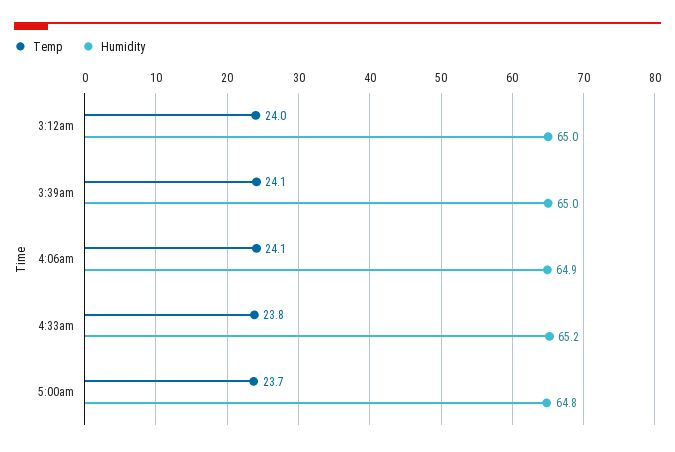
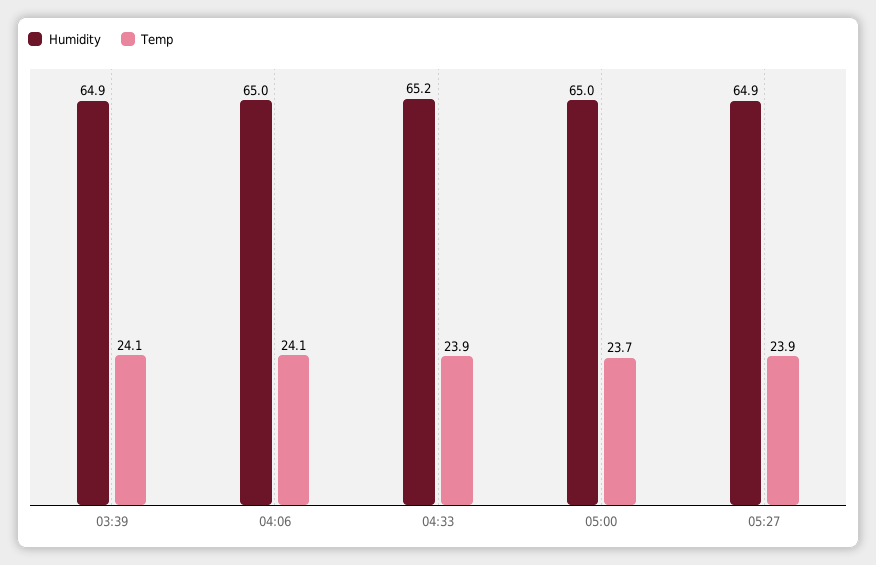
Temp, 3:12am: 24 -> none
Humidity, 3:12am: 65 -> none
Humidity, 3:39am: 65 -> 64.9
Humidity, 4:06am: 64.9 -> 65
Temp, 4:33am: 23.8 -> 23.9
Humidity, 5:00am: 64.8 -> 65
Humidity, 05:27: none -> 64.9
Temp, 05:27: none -> 23.9

